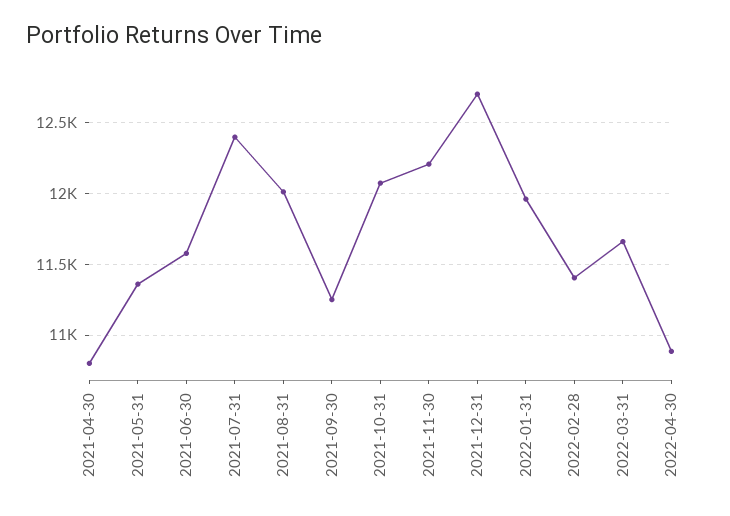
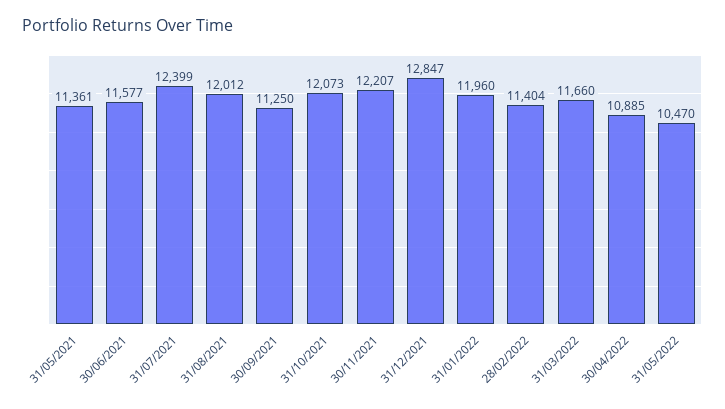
2021-04-30: 10800 -> none
2021-12-31: 12700 -> 12847
31/05/2022: none -> 10470

